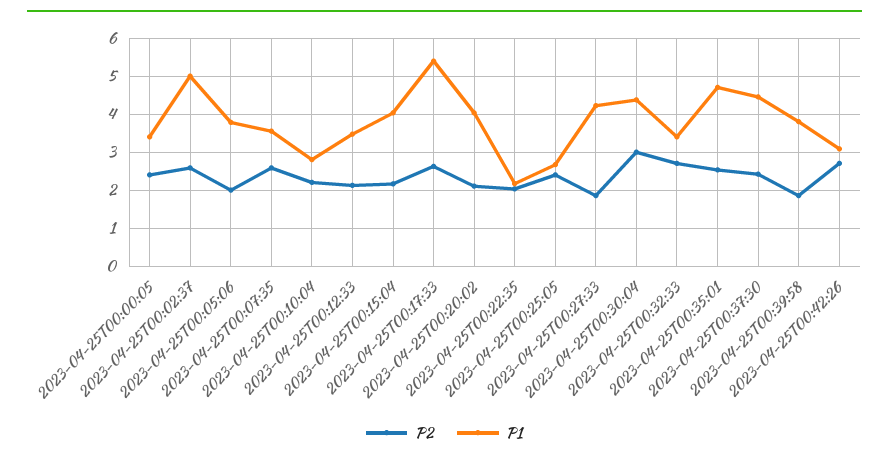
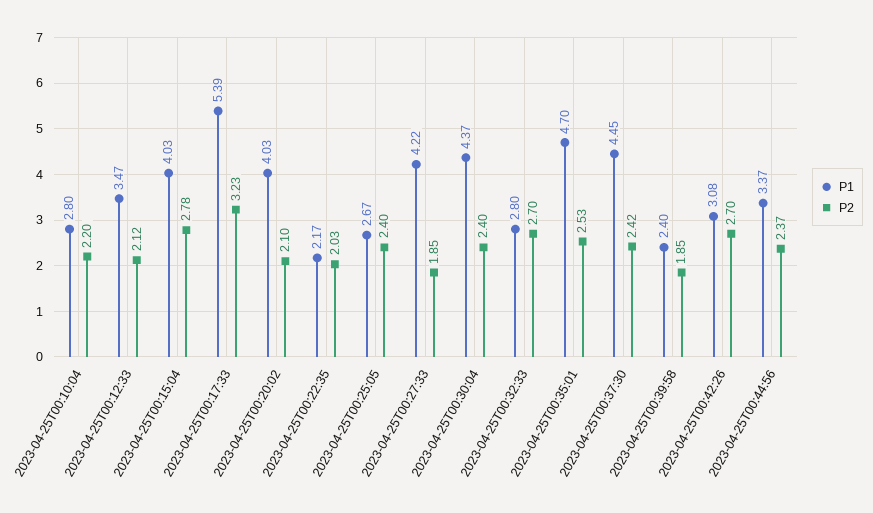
P2, 2023-04-25T00:00:05: 2.4 -> none
P1, 2023-04-25T00:00:05: 3.4 -> none
P2, 2023-04-25T00:02:37: 2.6 -> none
P1, 2023-04-25T00:02:37: 5 -> none
P2, 2023-04-25T00:05:06: 2 -> none
P1, 2023-04-25T00:05:06: 3.8 -> none
P2, 2023-04-25T00:07:35: 2.6 -> none
P1, 2023-04-25T00:07:35: 3.6 -> none
P2, 2023-04-25T00:15:04: 2.2 -> 2.78
P2, 2023-04-25T00:17:33: 2.6 -> 3.23
P2, 2023-04-25T00:30:04: 3 -> 2.4
P1, 2023-04-25T00:32:33: 3.4 -> 2.8
P1, 2023-04-25T00:39:58: 3.8 -> 2.4
P1, 2023-04-25T00:44:56: none -> 3.37
P2, 2023-04-25T00:44:56: none -> 2.37

